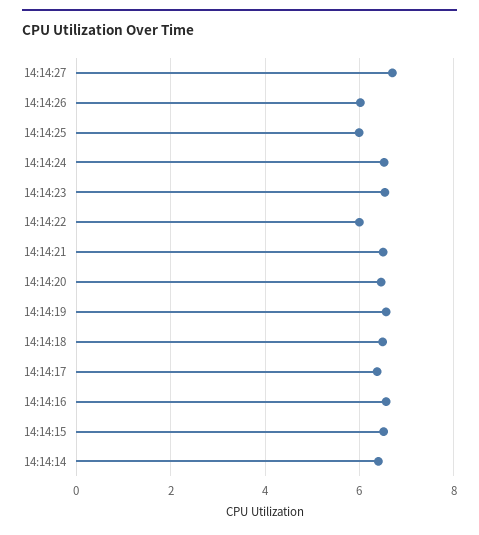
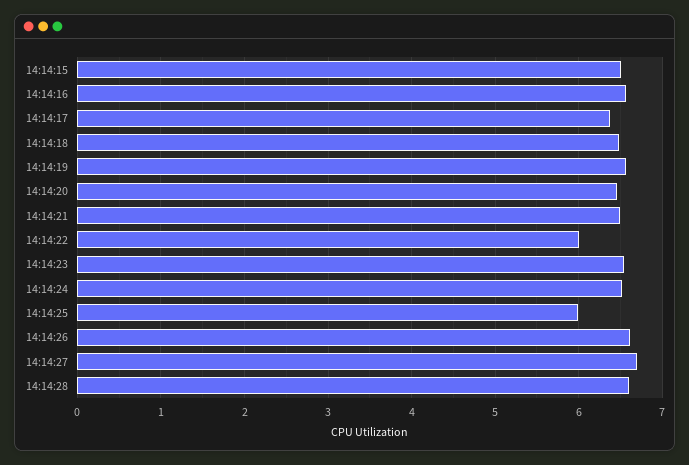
14:14:26: 6 -> 6.6
14:14:14: 6.4 -> none
14:14:28: none -> 6.6

